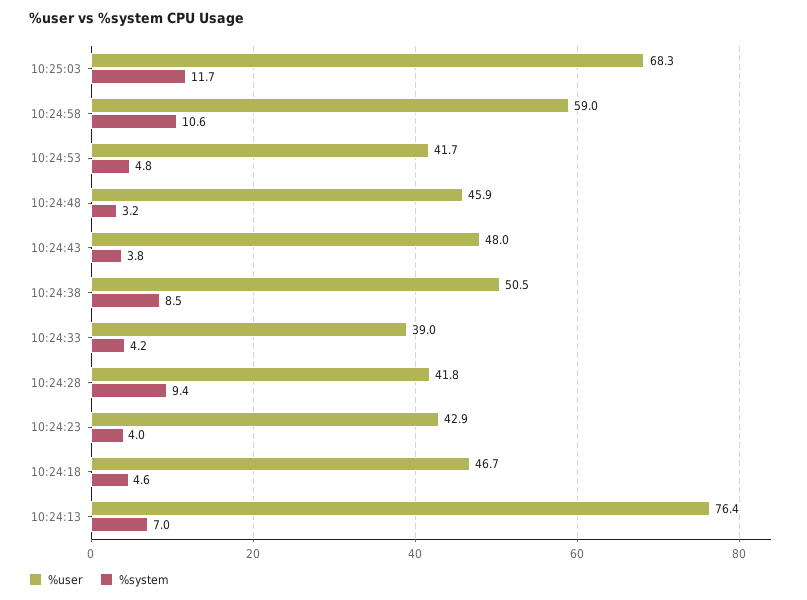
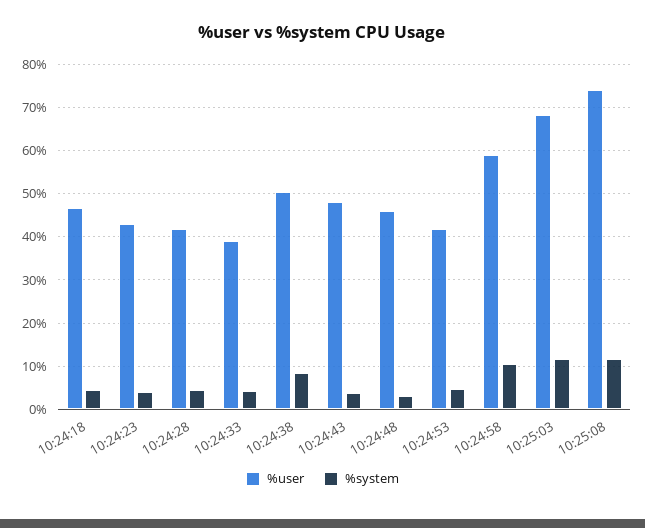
%system, 10:24:28: 9.4 -> 4
%user, 10:24:13: 76.4 -> none
%system, 10:24:13: 7 -> none
%user, 10:25:08: none -> 74
%system, 10:25:08: none -> 12

